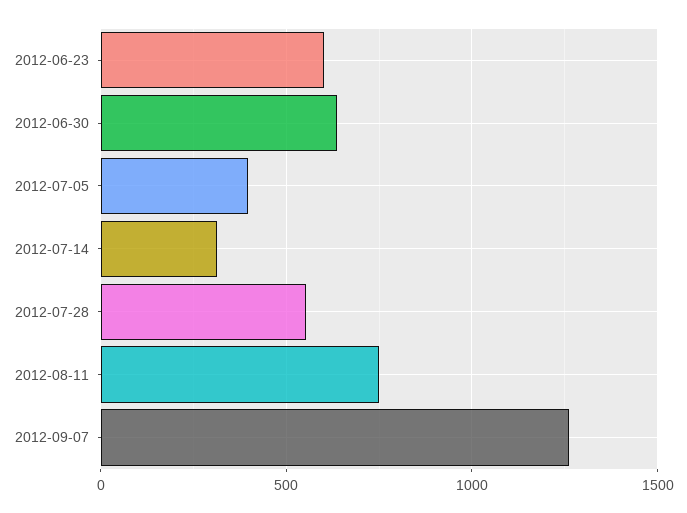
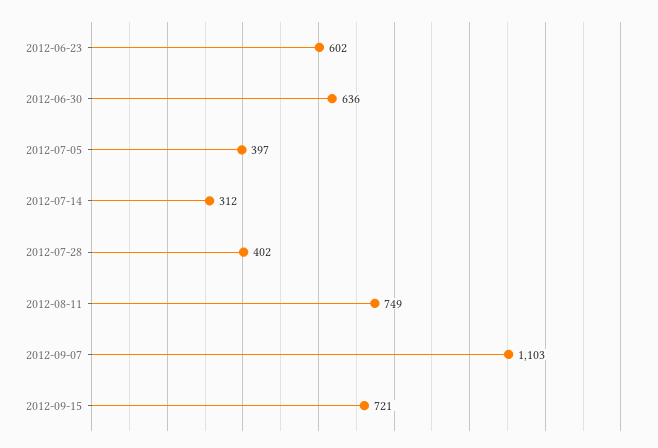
2012-07-28: 550 -> 402
2012-09-07: 1250 -> 1103
2012-09-15: none -> 721

